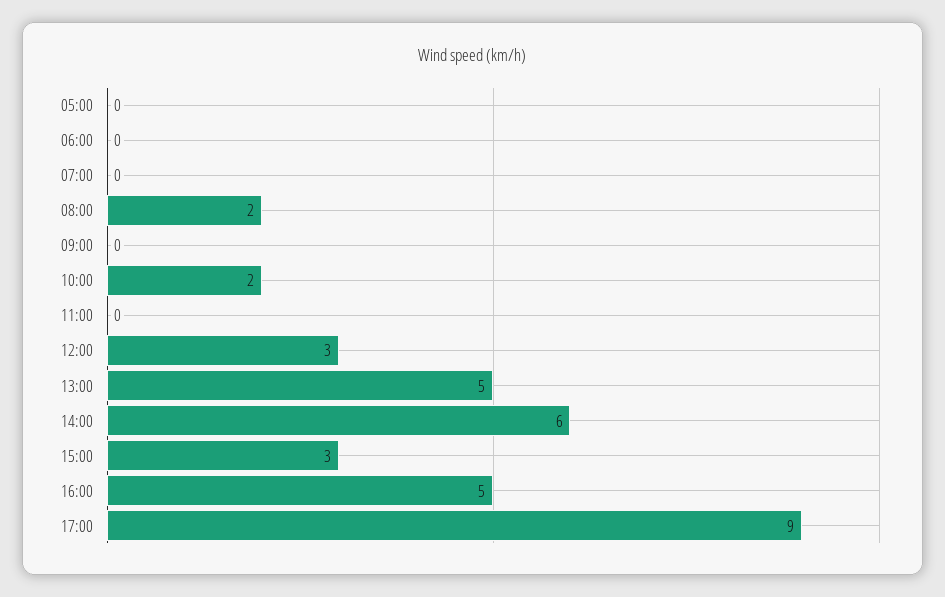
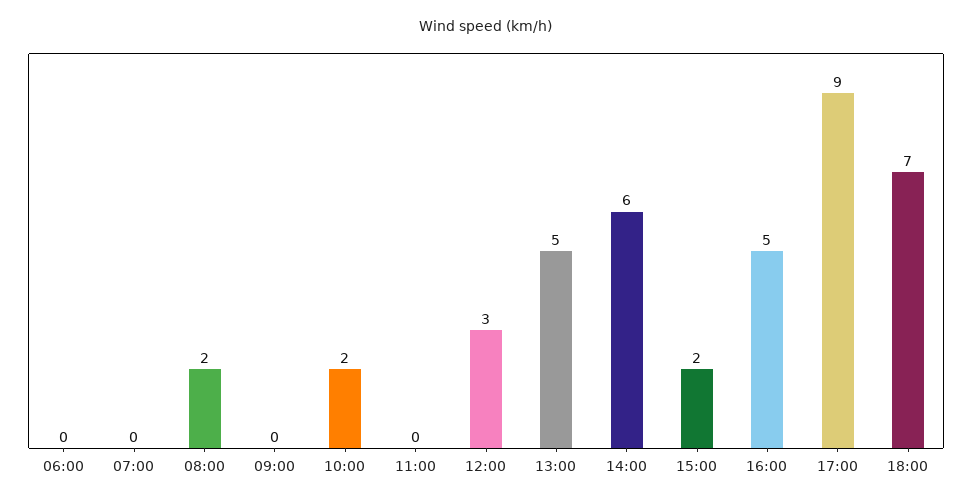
05:00: 0 -> none
15:00: 3 -> 2
18:00: none -> 7

